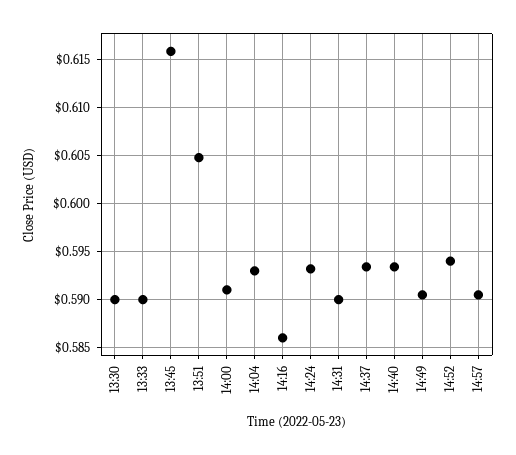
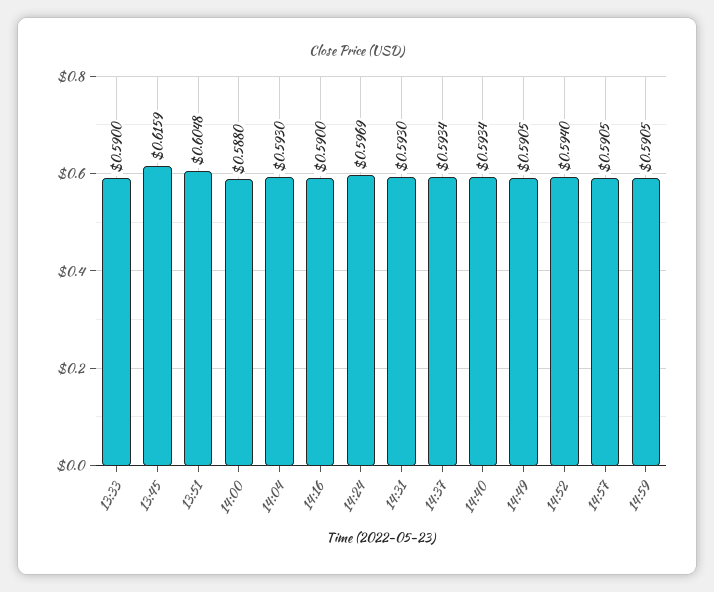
13:30: 0.59 -> none
14:00: 0.591 -> 0.588
14:16: 0.586 -> 0.59
14:24: 0.593 -> 0.5969
14:31: 0.59 -> 0.593
14:59: none -> 0.5905

